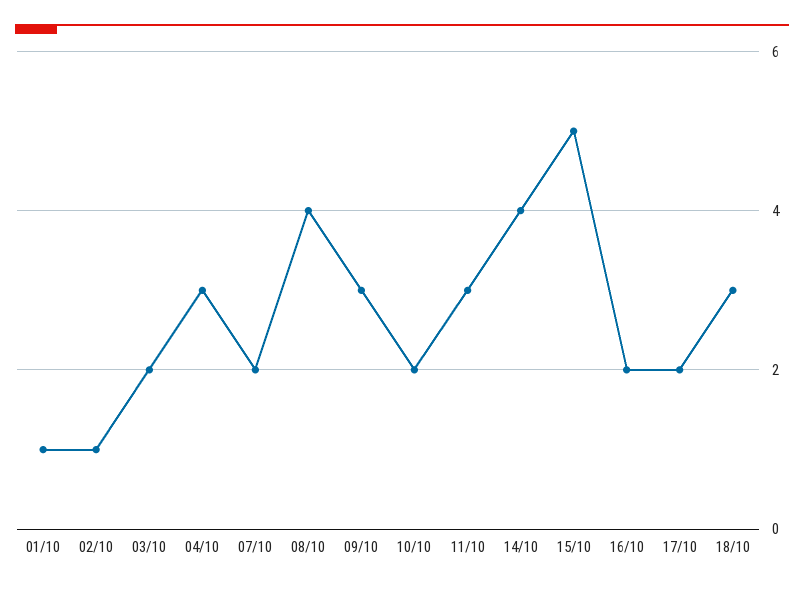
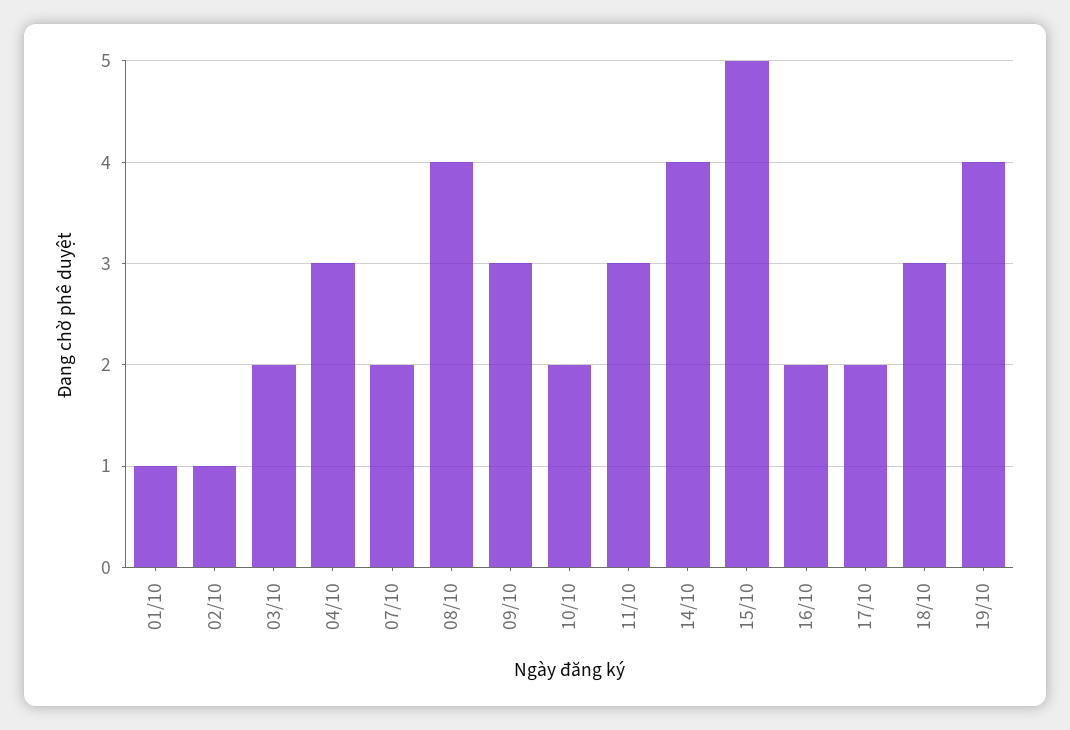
19/10: none -> 4

